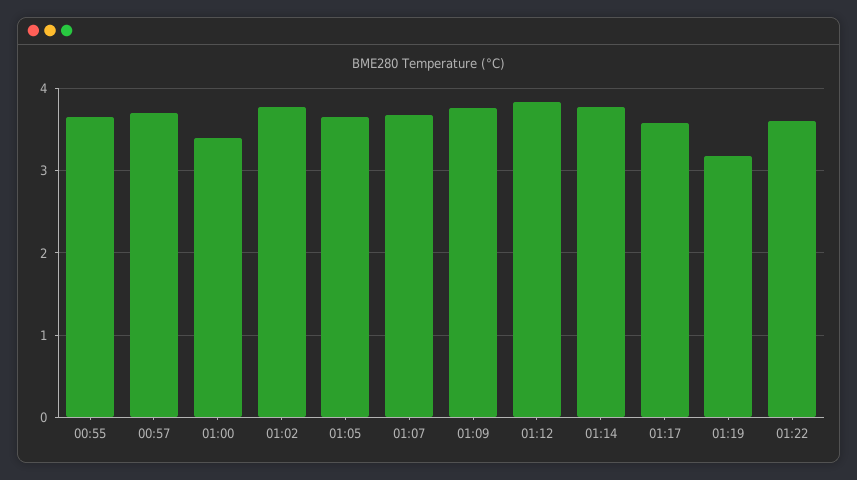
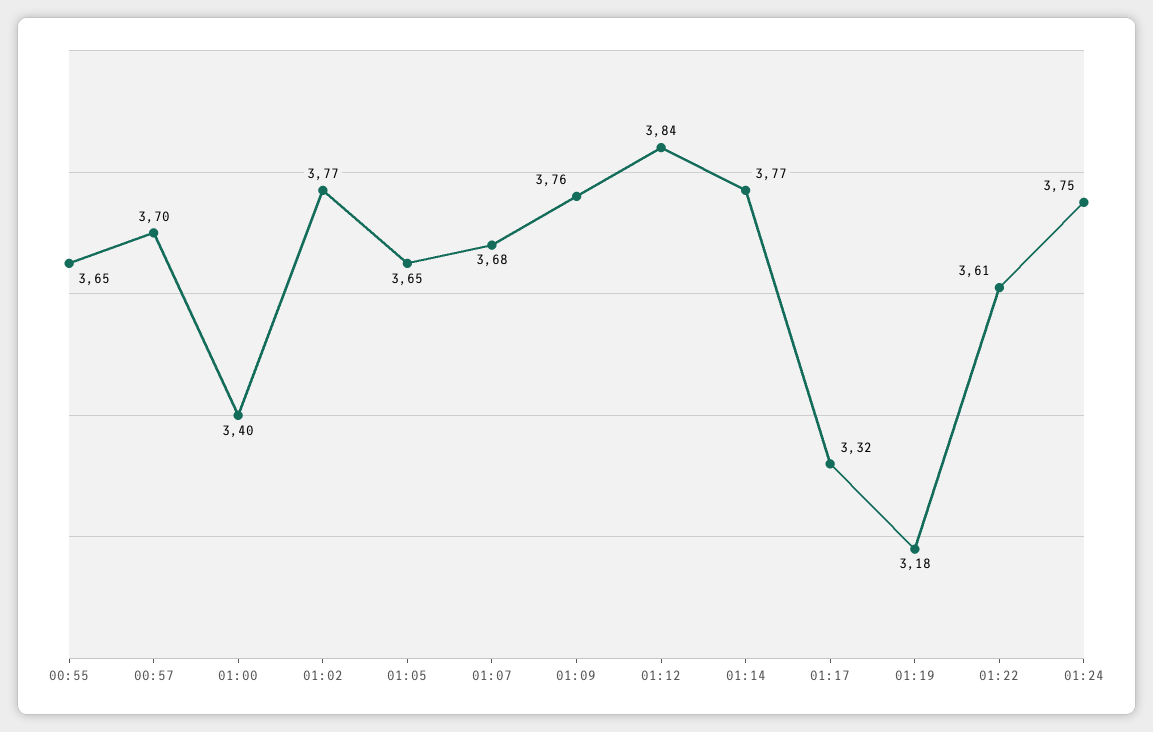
01:17: 3.6 -> 3.32
01:24: none -> 3.75

